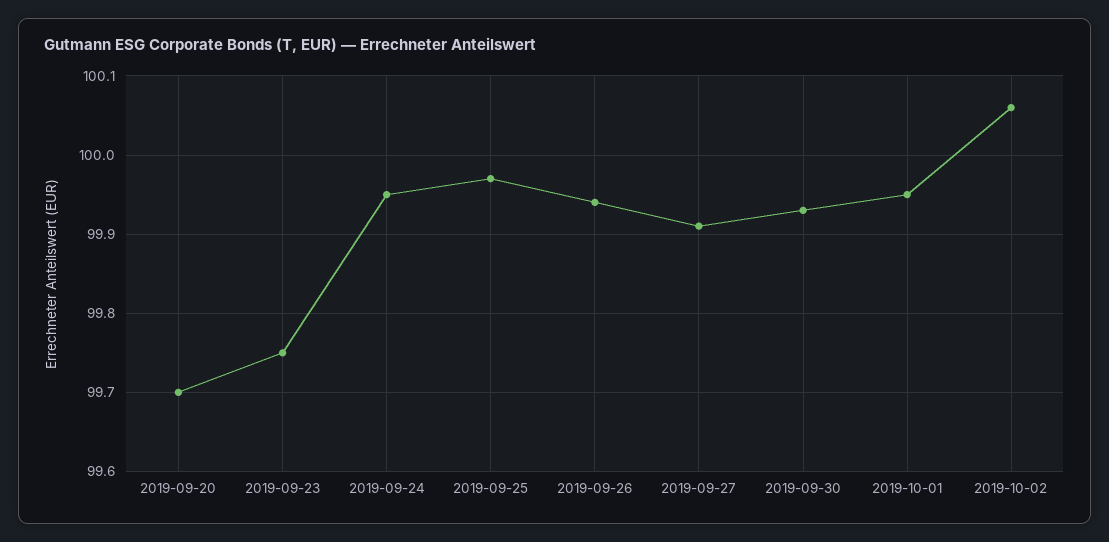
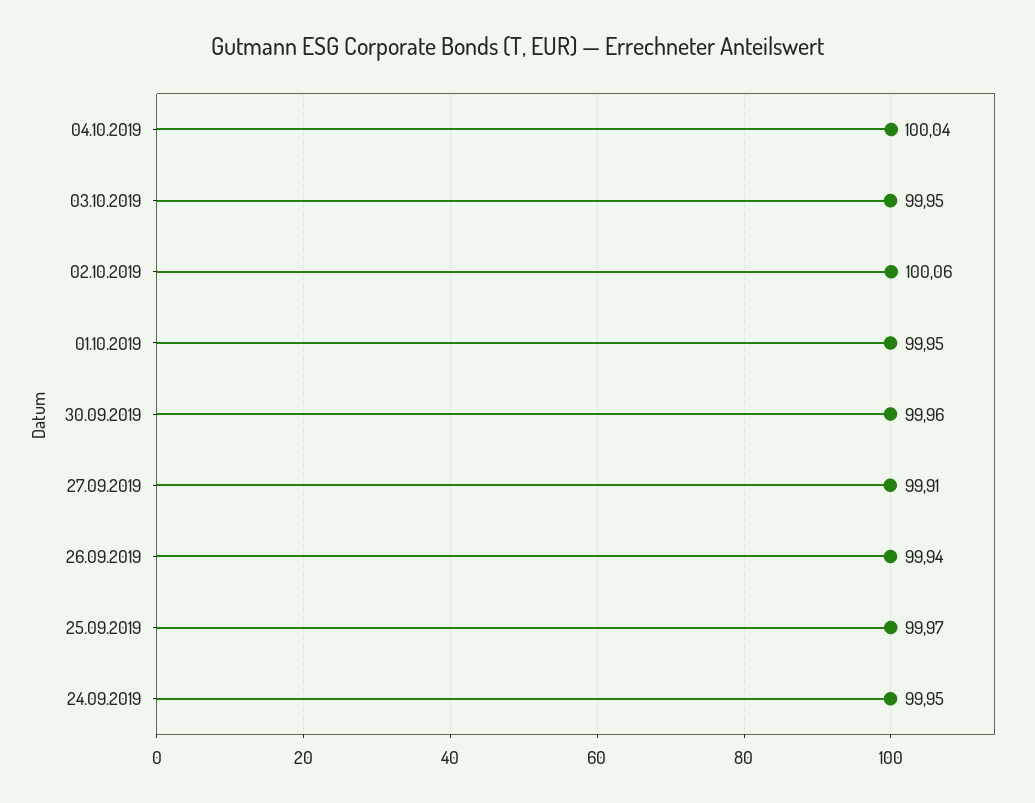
2019-09-20: 99.7 -> none
2019-09-23: 99.75 -> none
2019-09-30: 99.93 -> 99.96
04.10.2019: none -> 100.04
03.10.2019: none -> 99.95

